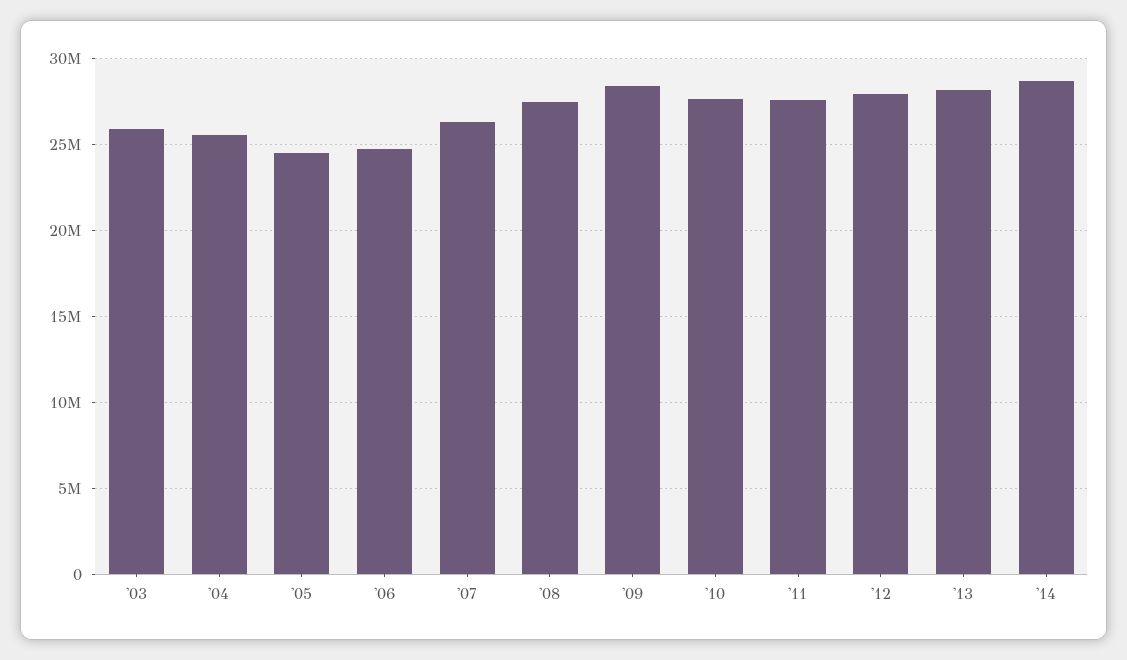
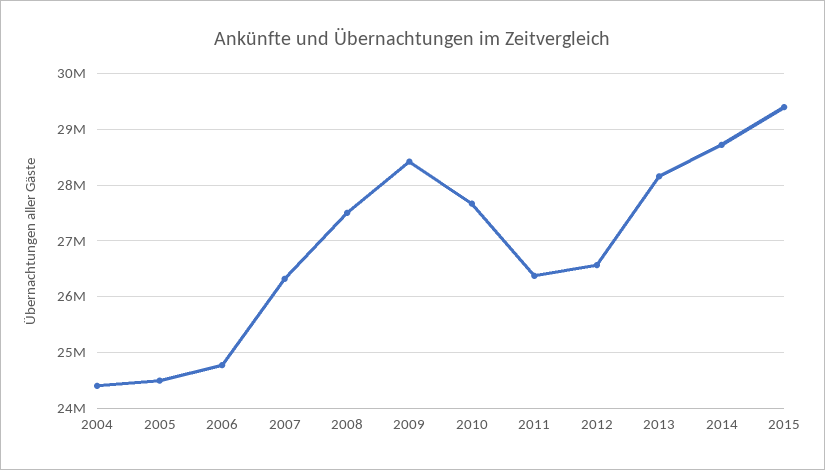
'03: 26000000 -> none
'04: 25500000 -> 24400000
'11: 27500000 -> 26400000
'12: 28000000 -> 26600000
2015: none -> 29400000

